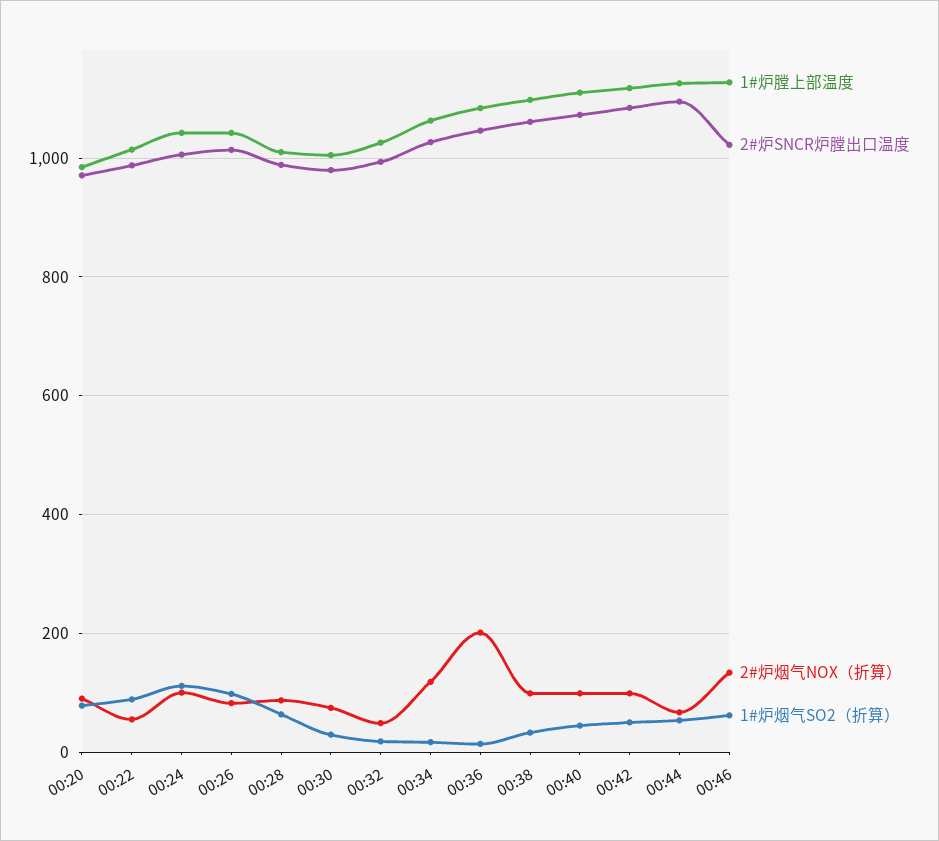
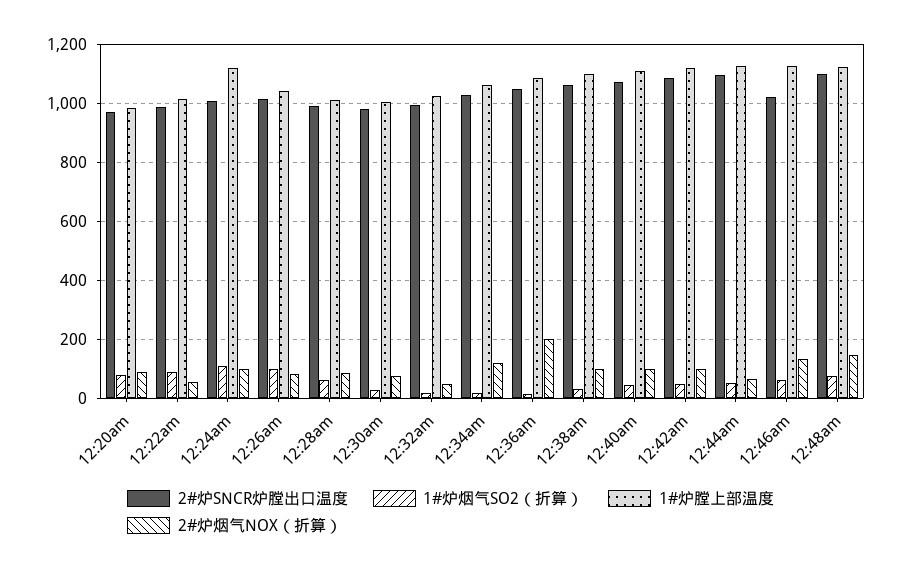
1#炉膛上部温度, 00:24: 1040 -> 1125
2#炉SNCR炉膛出口温度, 12:48am: none -> 1100
1#炉烟气SO2（折算）, 12:48am: none -> 75
1#炉膛上部温度, 12:48am: none -> 1125
2#炉烟气NOX（折算）, 12:48am: none -> 150

